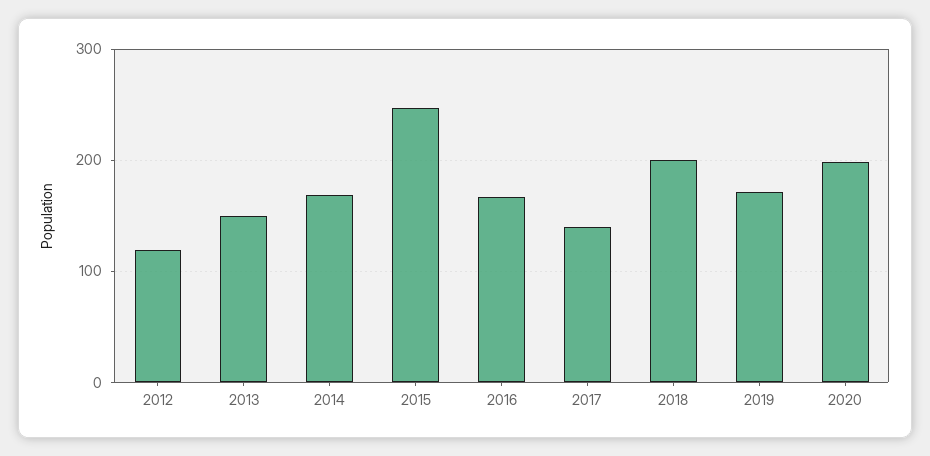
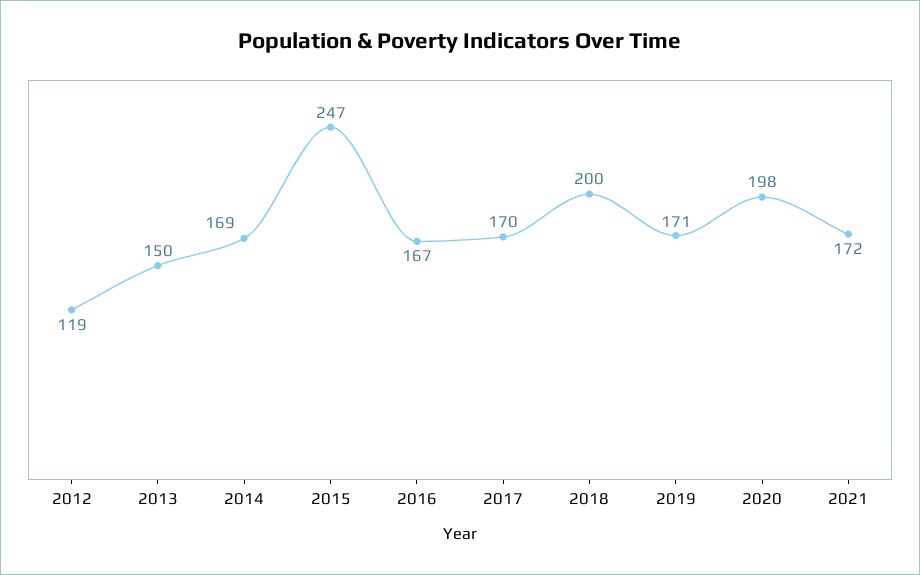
2017: 140 -> 170
2021: none -> 172

